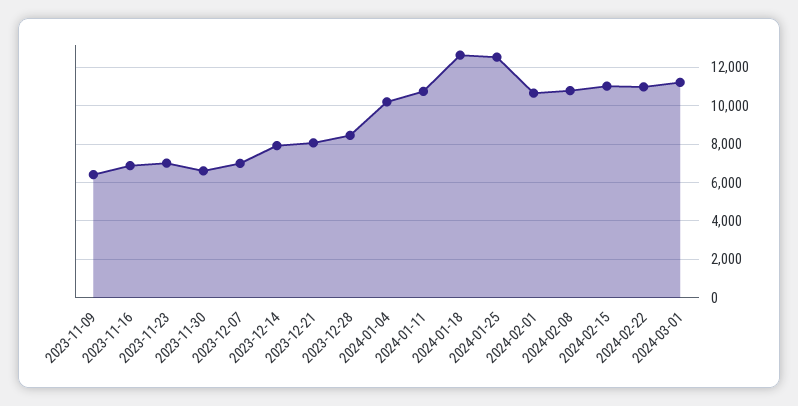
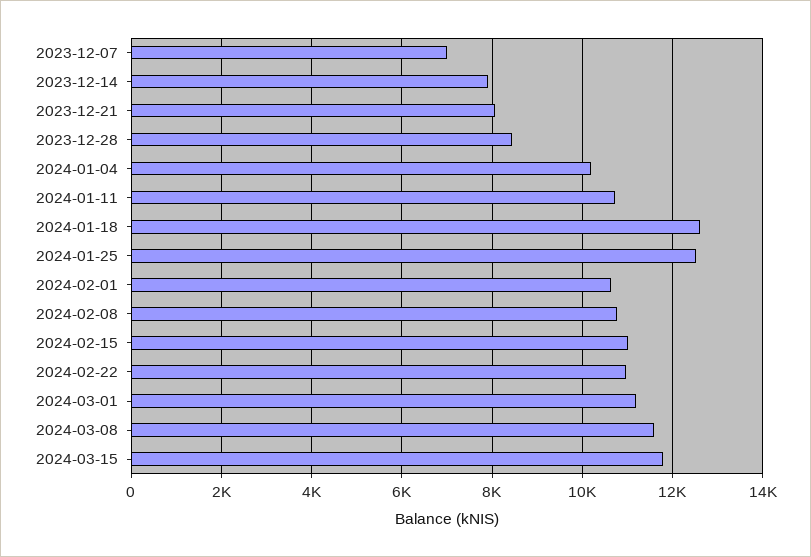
2023-11-09: 6500 -> none
2023-11-16: 7000 -> none
2023-11-23: 7000 -> none
2023-11-30: 6500 -> none
2024-03-08: none -> 11600
2024-03-15: none -> 11800

